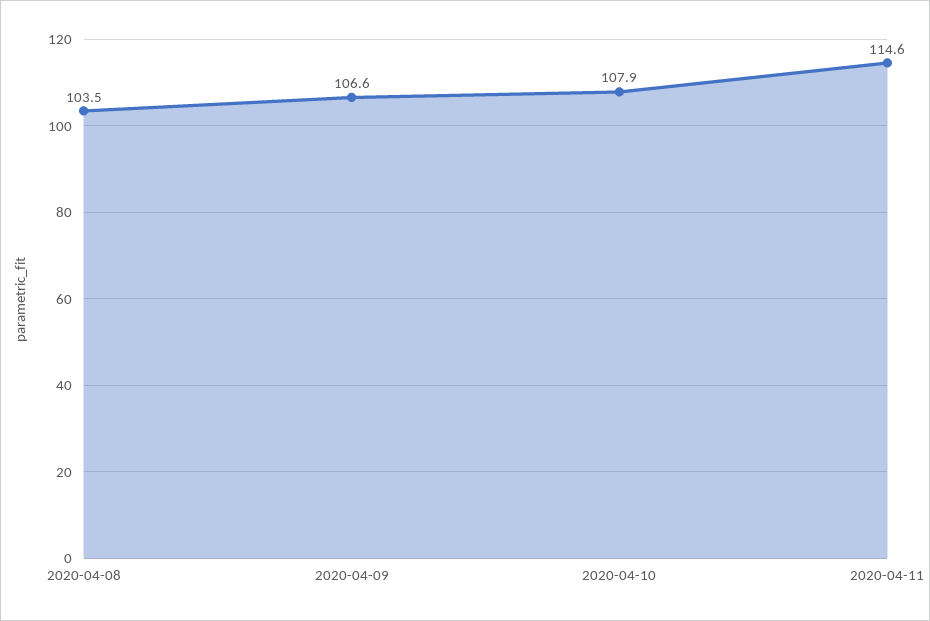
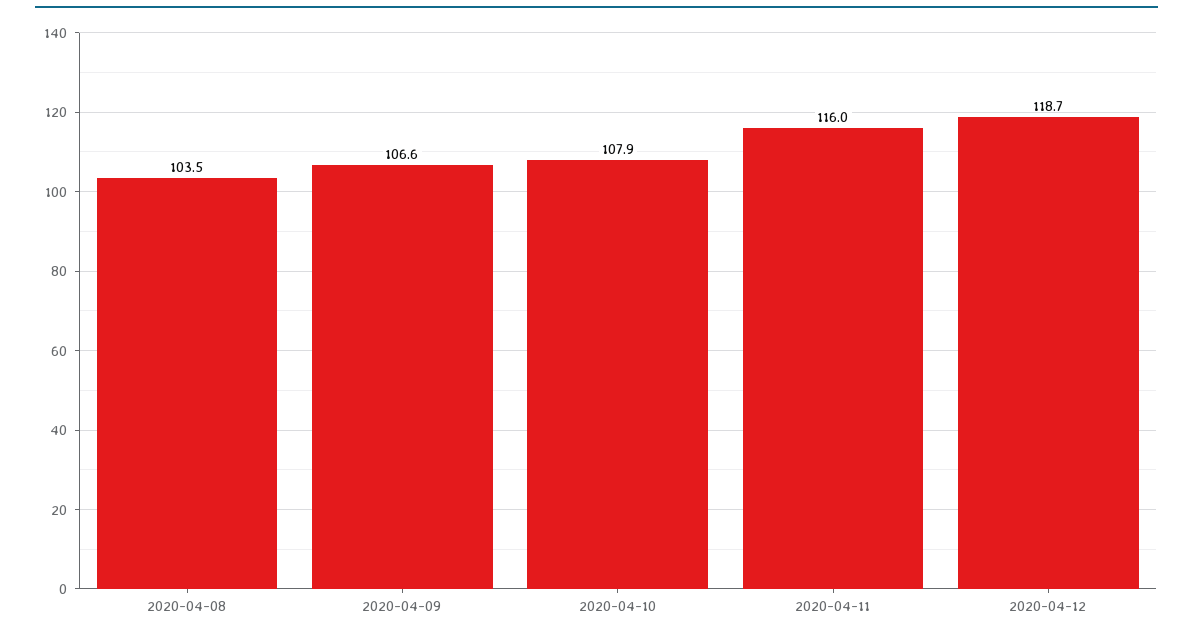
2020-04-11: 114.6 -> 116
2020-04-12: none -> 118.7

